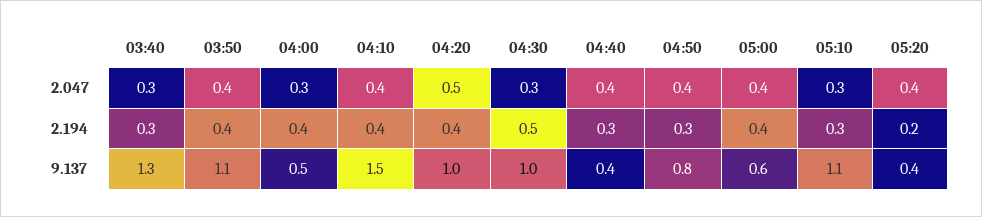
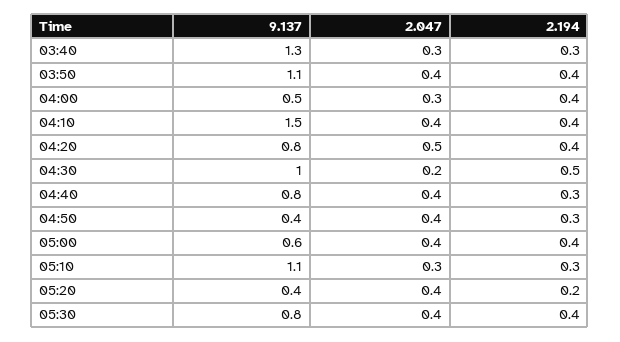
04:30, 2.047: 0.3 -> 0.2
04:20, 9.137: 1 -> 0.8
04:40, 9.137: 0.4 -> 0.8
04:50, 9.137: 0.8 -> 0.4
05:30, 9.137: none -> 0.8
05:30, 2.047: none -> 0.4
05:30, 2.194: none -> 0.4

